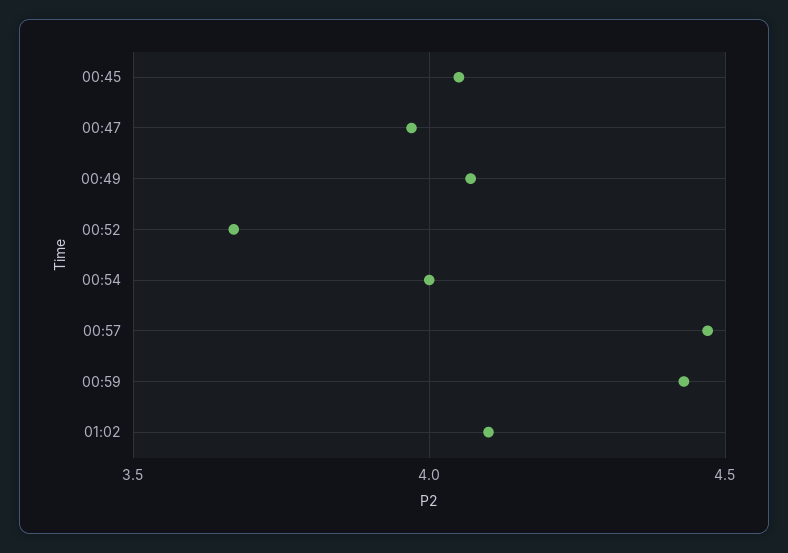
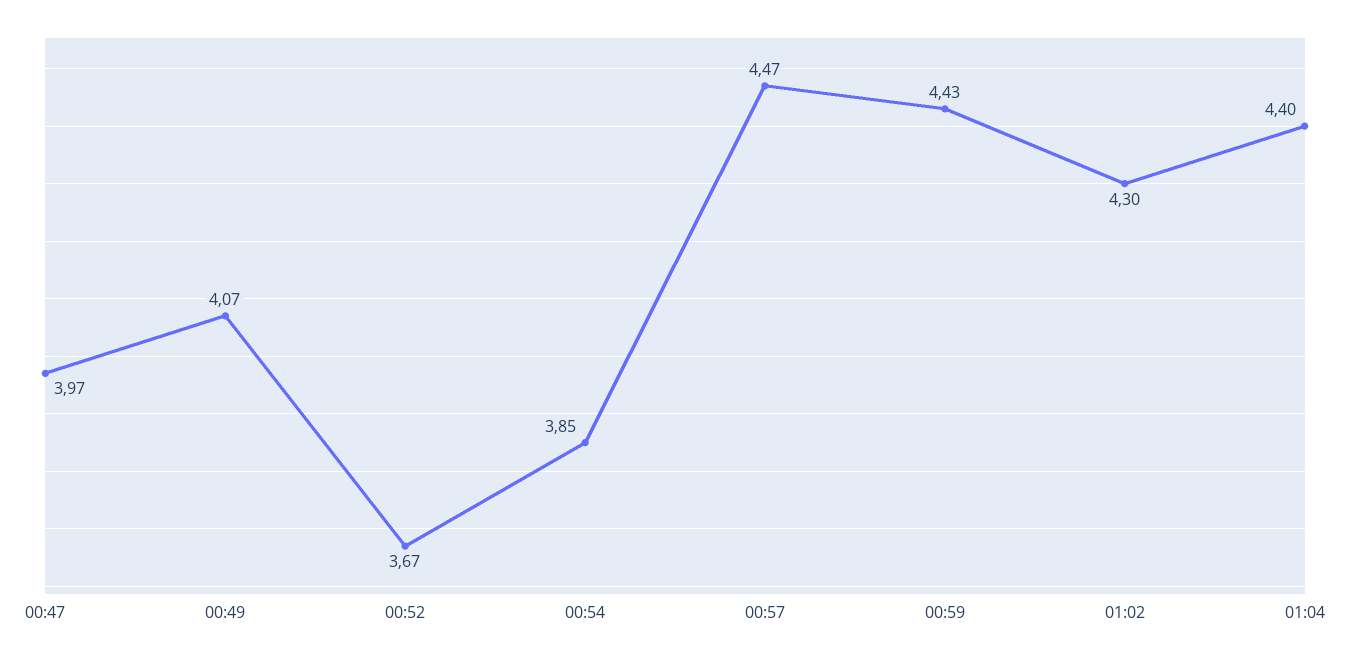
00:45: 4.05 -> none
00:54: 4 -> 3.85
01:02: 4.1 -> 4.3
01:04: none -> 4.4

